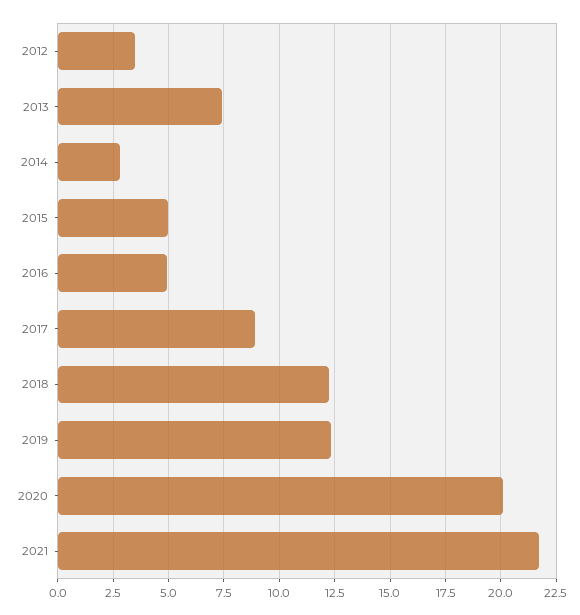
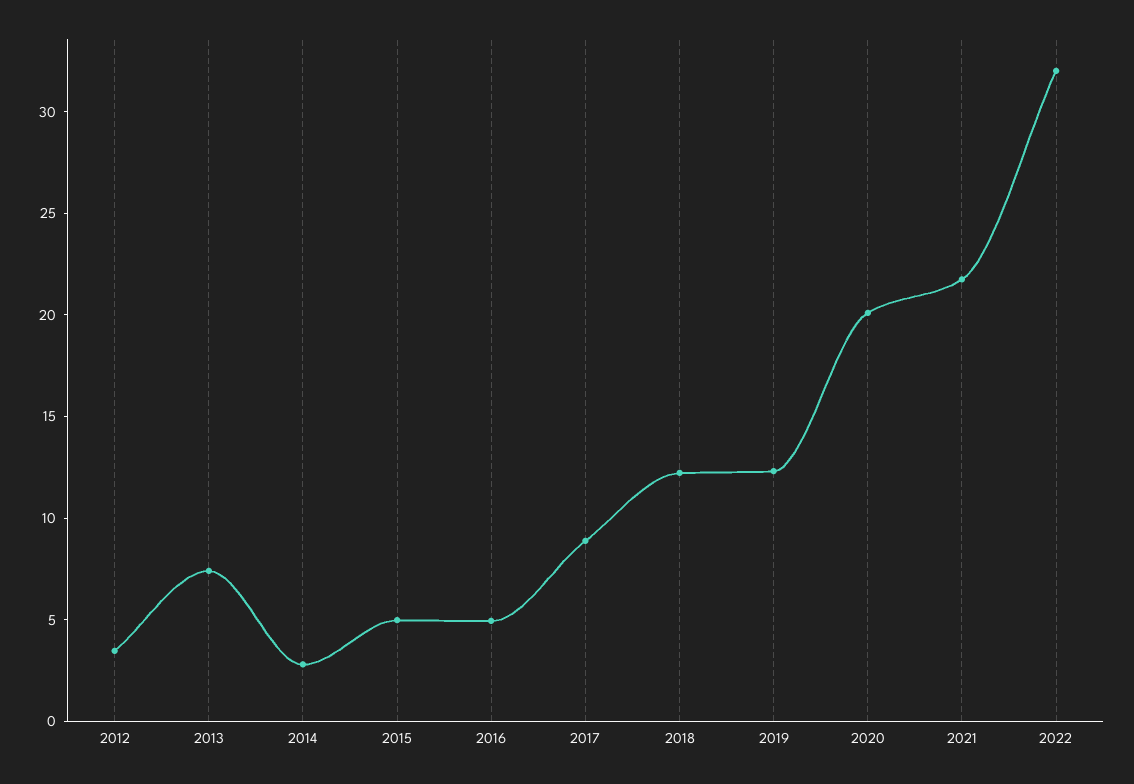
2022: none -> 32

